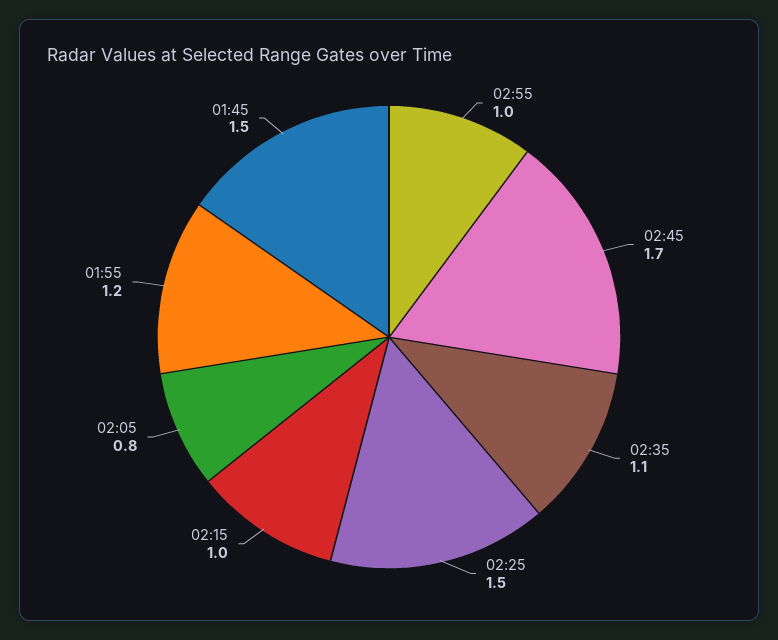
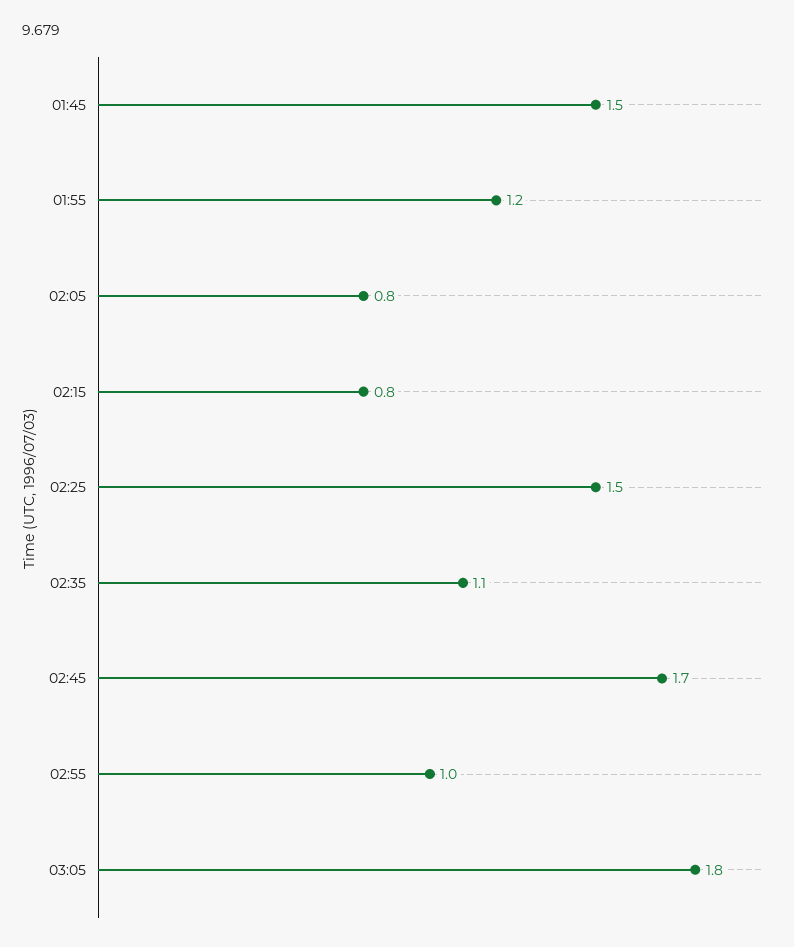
02:15: 1 -> 0.8
03:05: none -> 1.8

